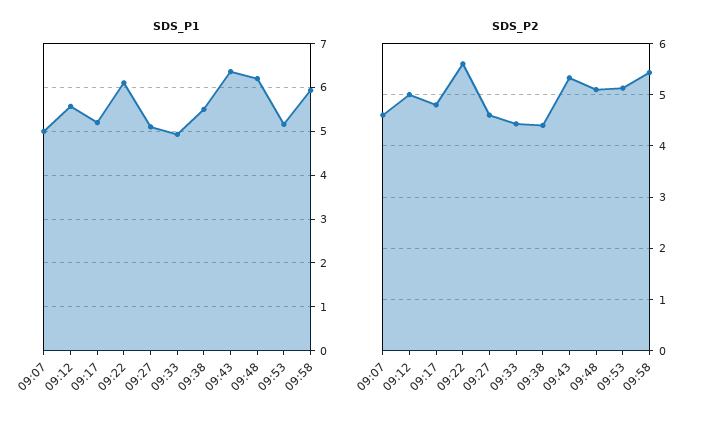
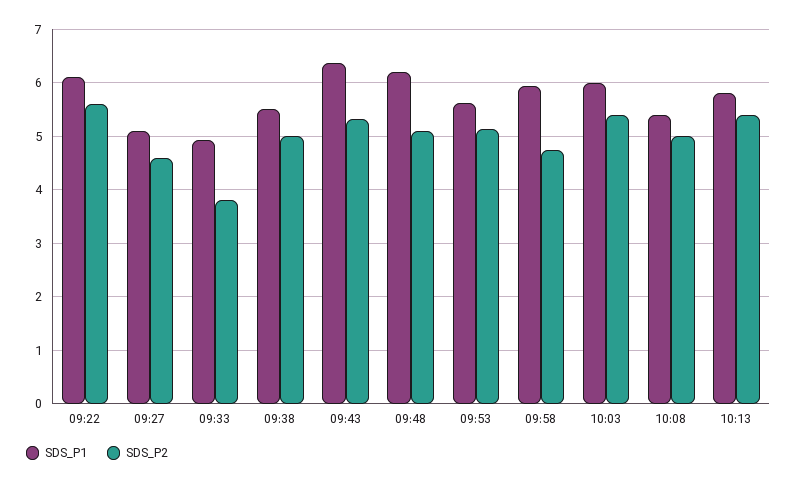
SDS_P1, 09:07: 5 -> none
SDS_P1, 09:12: 5.6 -> none
SDS_P1, 09:17: 5.2 -> none
SDS_P1, 09:53: 5.2 -> 5.6
SDS_P2, 09:07: 4.6 -> none
SDS_P2, 09:12: 5 -> none
SDS_P2, 09:17: 4.8 -> none
SDS_P2, 09:33: 4.4 -> 3.8
SDS_P2, 09:38: 4.4 -> 5
SDS_P2, 09:58: 5.4 -> 4.8
SDS_P1, 10:03: none -> 6
SDS_P2, 10:03: none -> 5.4
SDS_P1, 10:08: none -> 5.4
SDS_P2, 10:08: none -> 5
SDS_P1, 10:13: none -> 5.8
SDS_P2, 10:13: none -> 5.4

